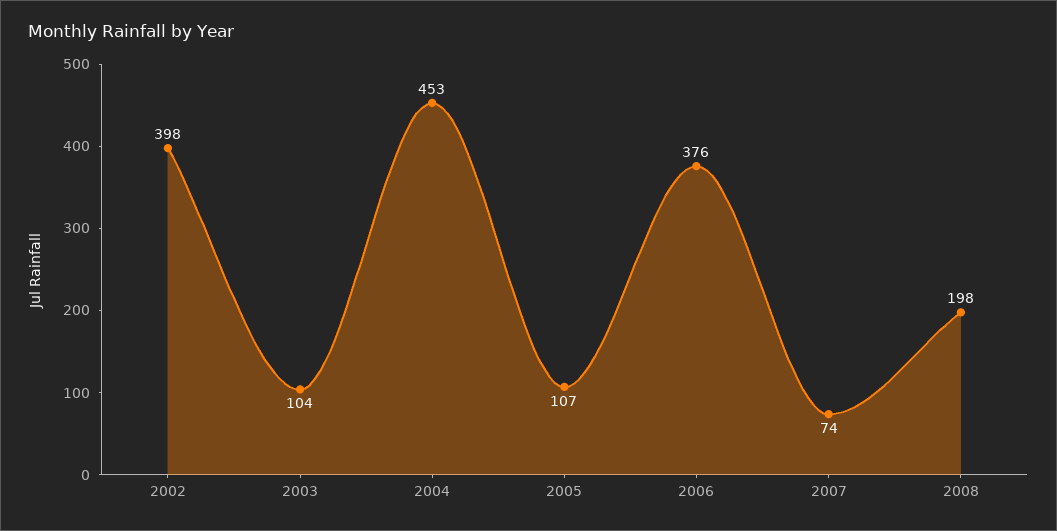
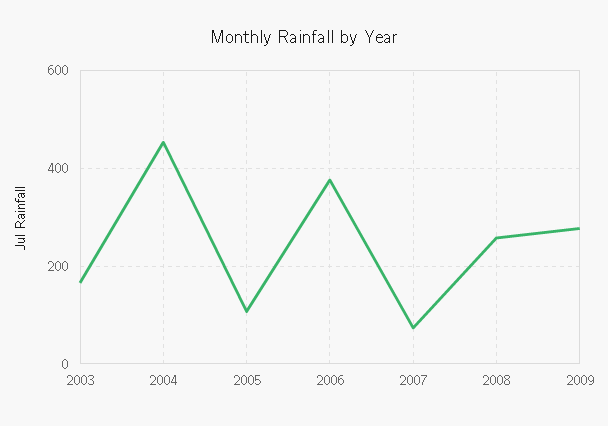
2002: 398 -> none
2003: 104 -> 160
2008: 198 -> 260
2009: none -> 280

